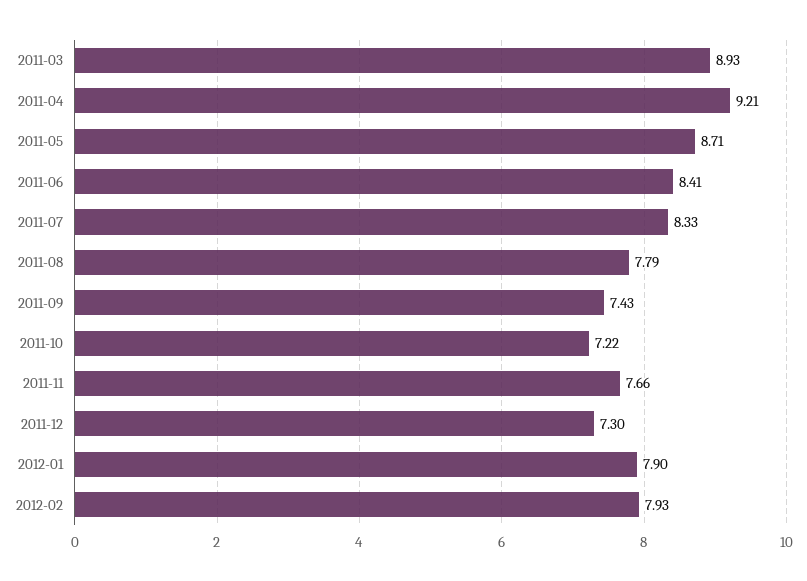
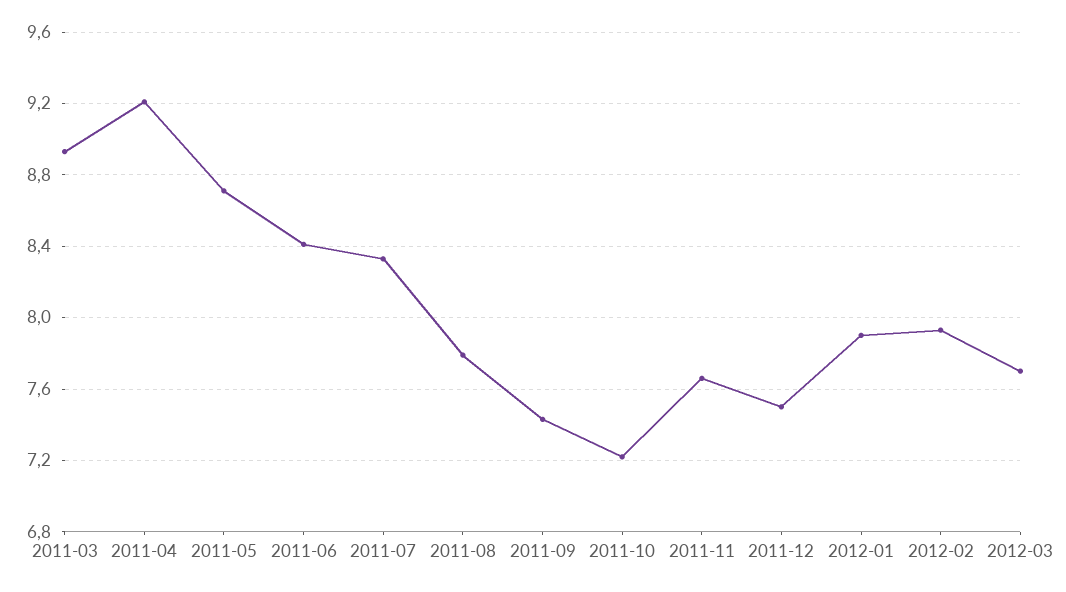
2011-12: 7.3 -> 7.5
2012-03: none -> 7.7

